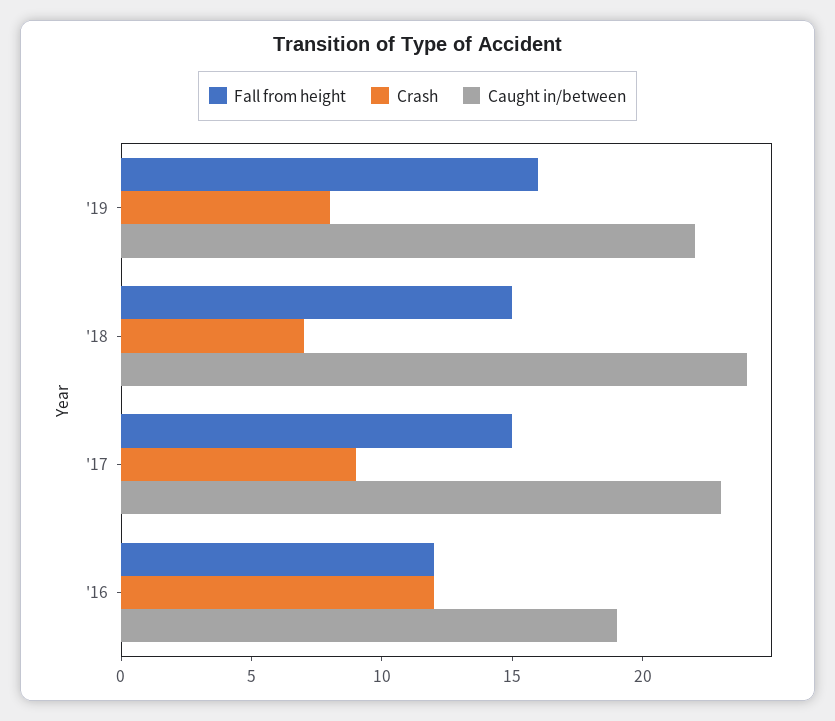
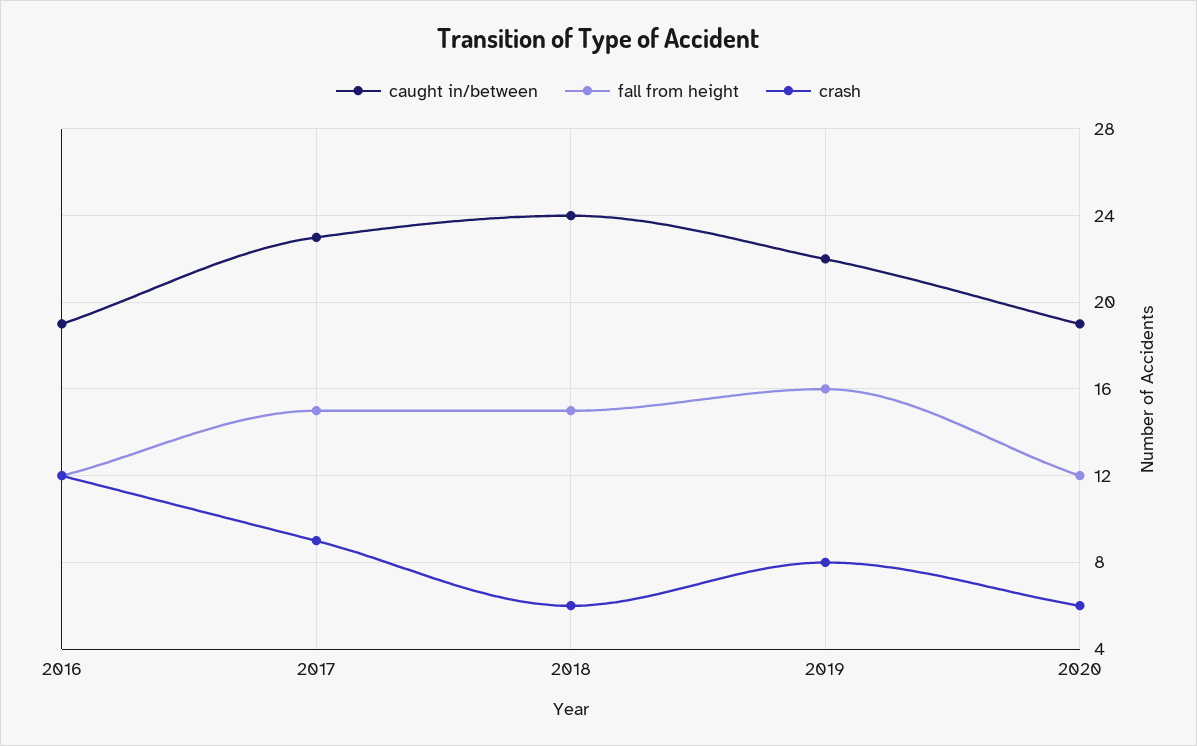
Crash, '18: 7 -> 6
Caught in/between, 2020: none -> 19
Fall from height, 2020: none -> 12
Crash, 2020: none -> 6

